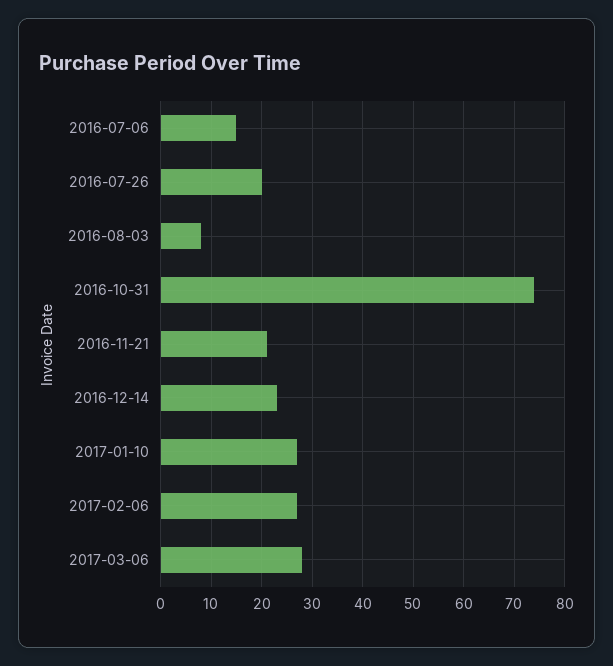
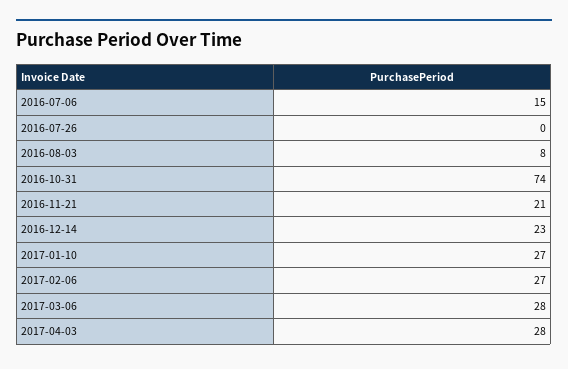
2016-07-26: 20 -> 0
2017-04-03: none -> 28

